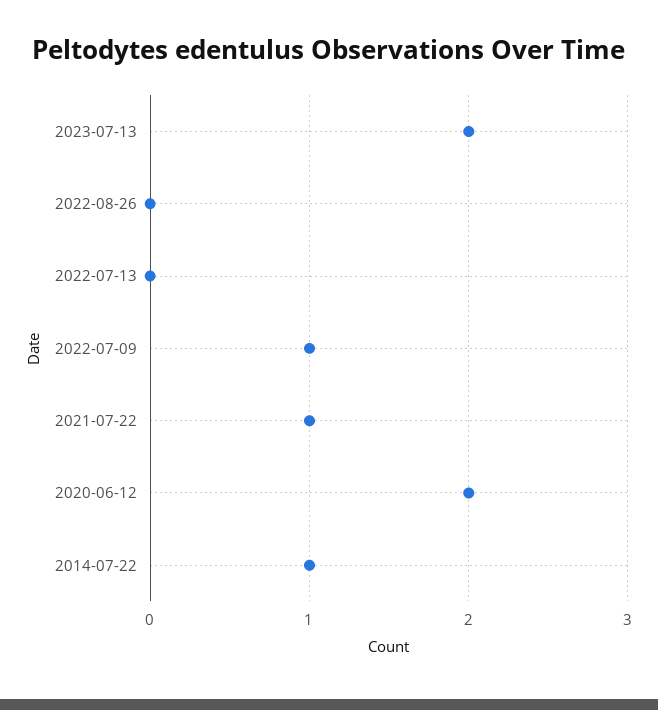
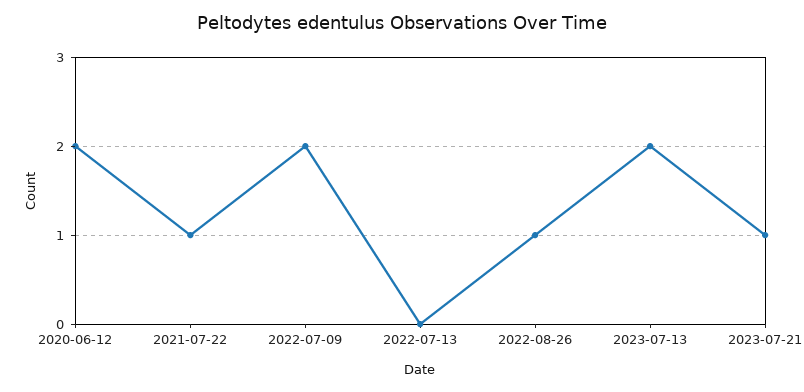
2022-08-26: 0 -> 1
2022-07-09: 1 -> 2
2014-07-22: 1 -> none
2023-07-21: none -> 1

